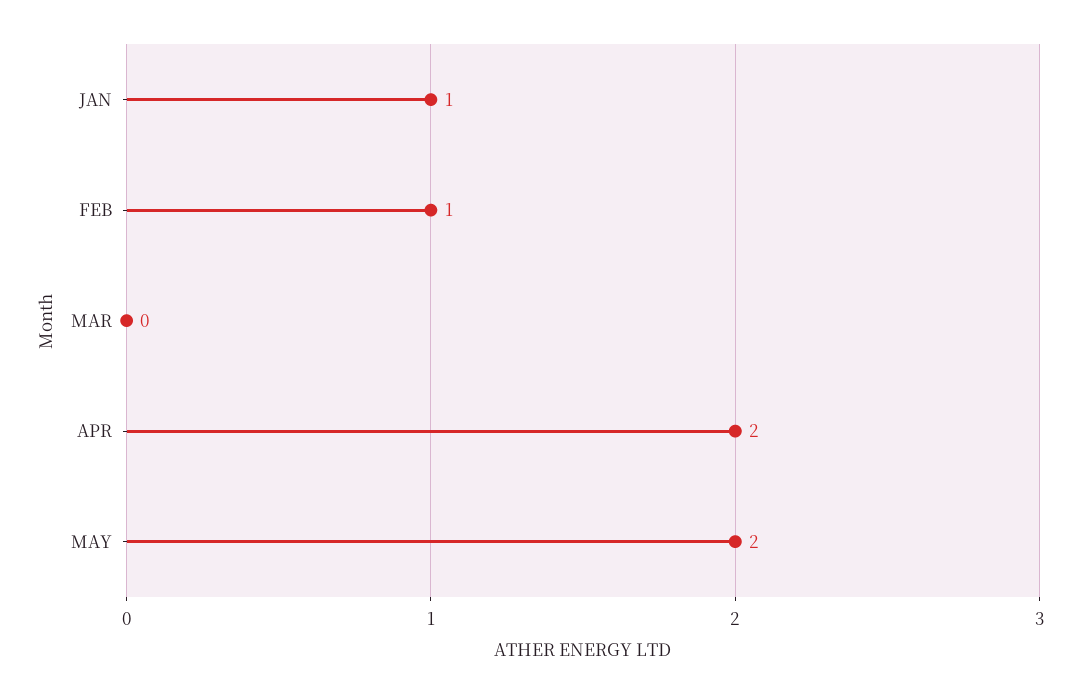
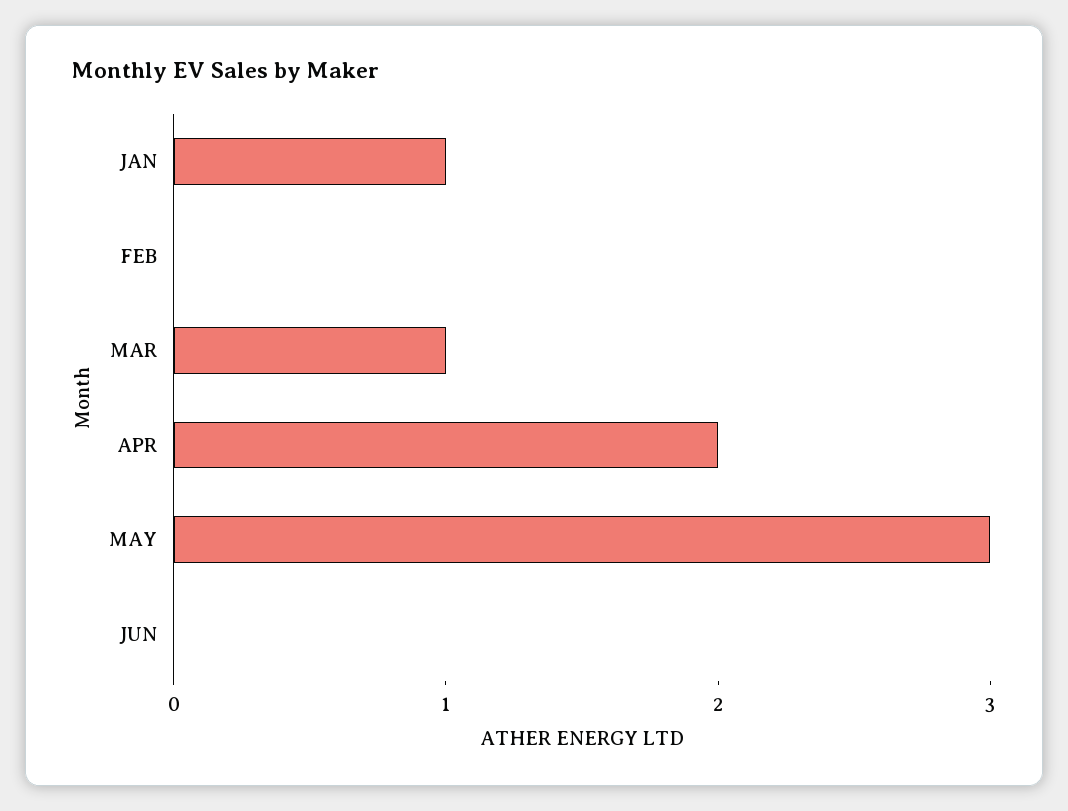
FEB: 1 -> 0
MAR: 0 -> 1
MAY: 2 -> 3
JUN: none -> 0

